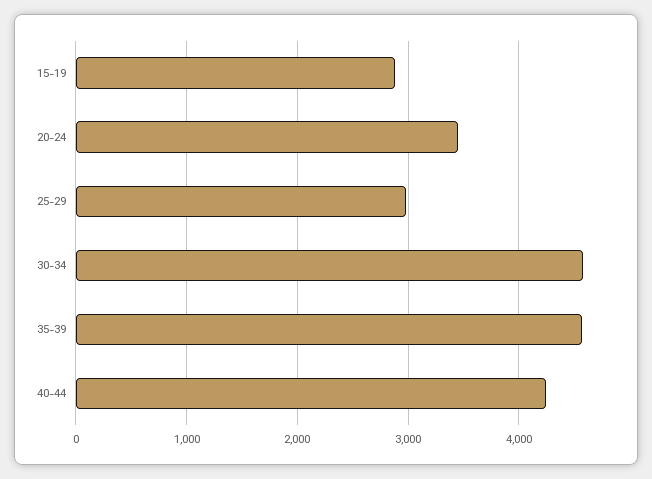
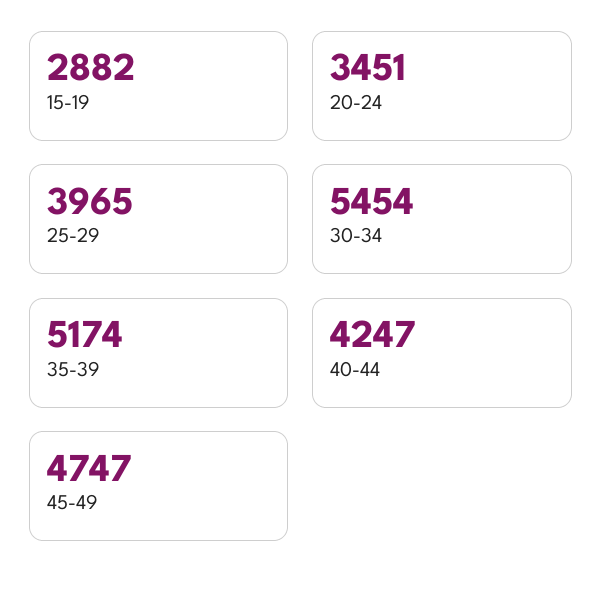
25-29: 3000 -> 3965
30-34: 4600 -> 5454
35-39: 4600 -> 5174
45-49: none -> 4747

